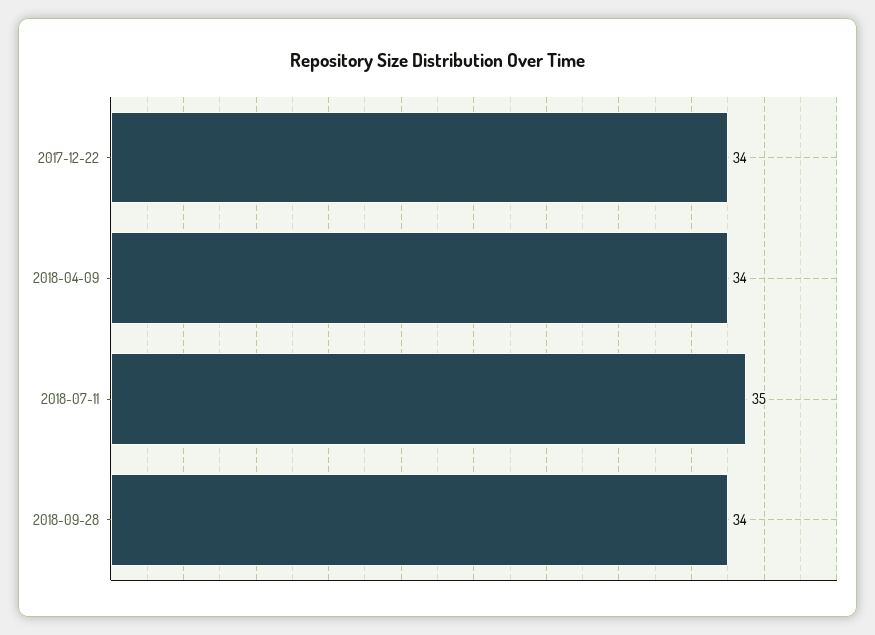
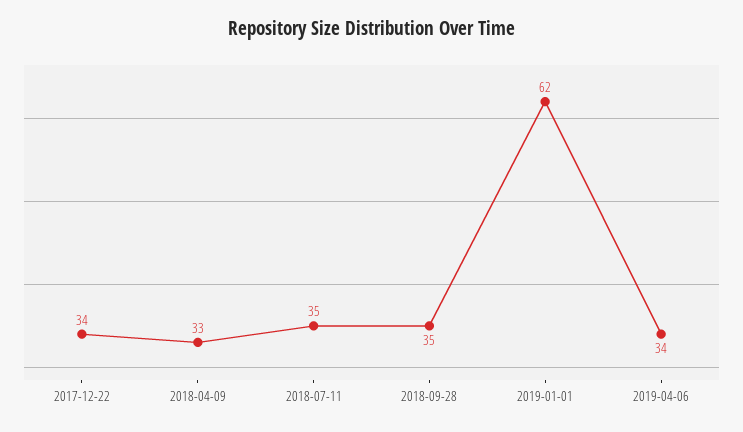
2018-04-09: 34 -> 33
2018-09-28: 34 -> 35
2019-01-01: none -> 62
2019-04-06: none -> 34

